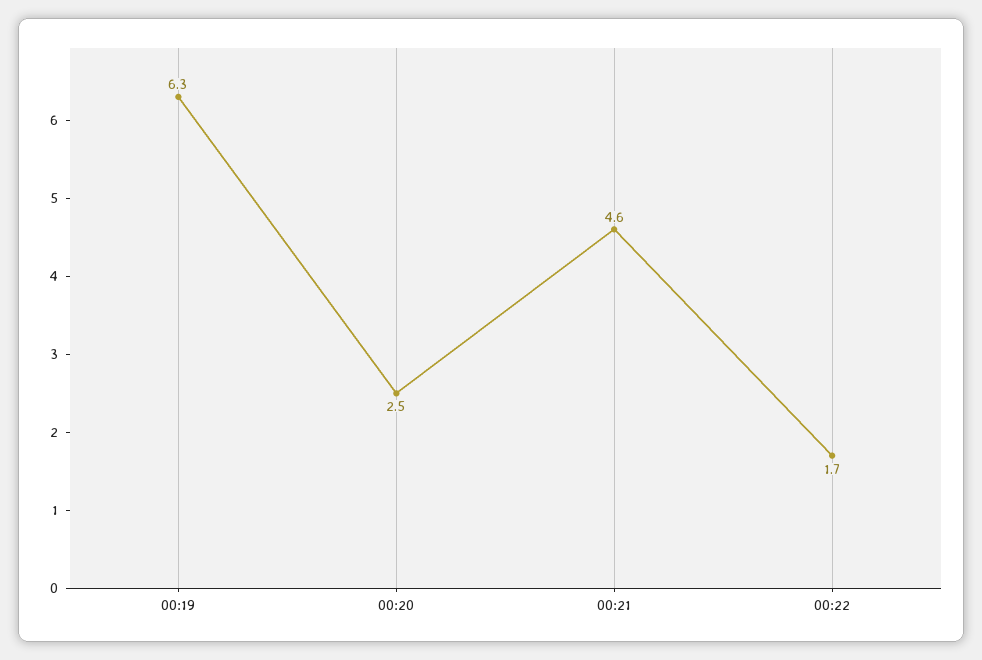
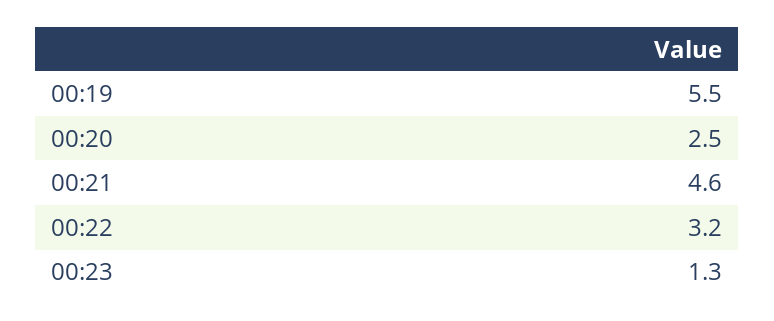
00:19: 6.3 -> 5.5
00:22: 1.7 -> 3.2
00:23: none -> 1.3

